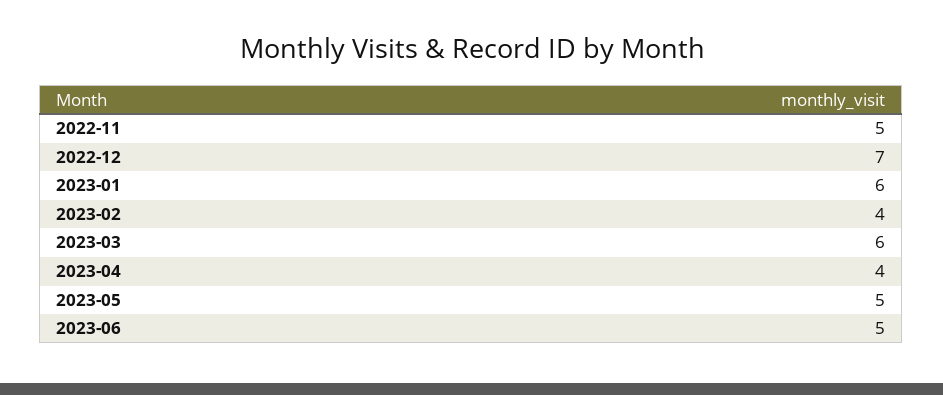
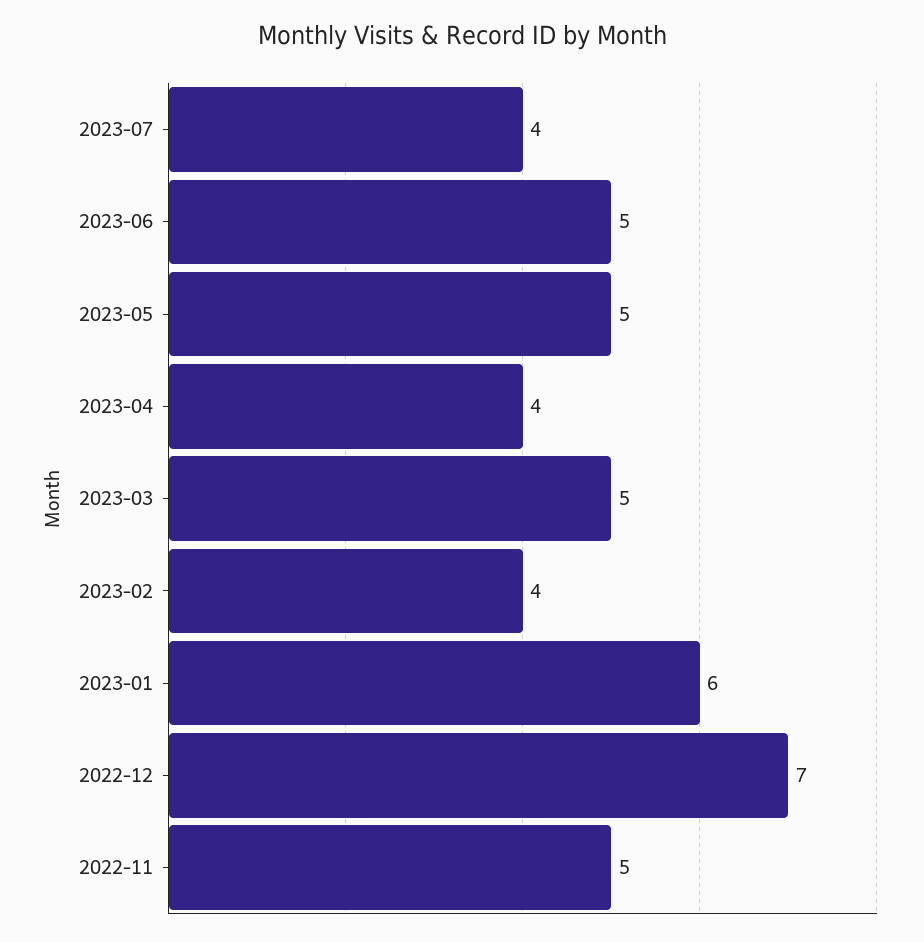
2023-03: 6 -> 5
2023-07: none -> 4

